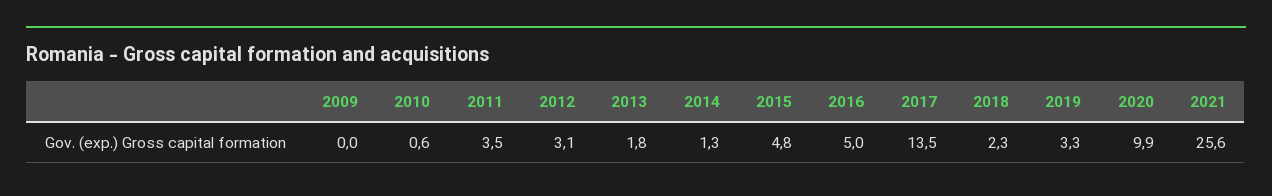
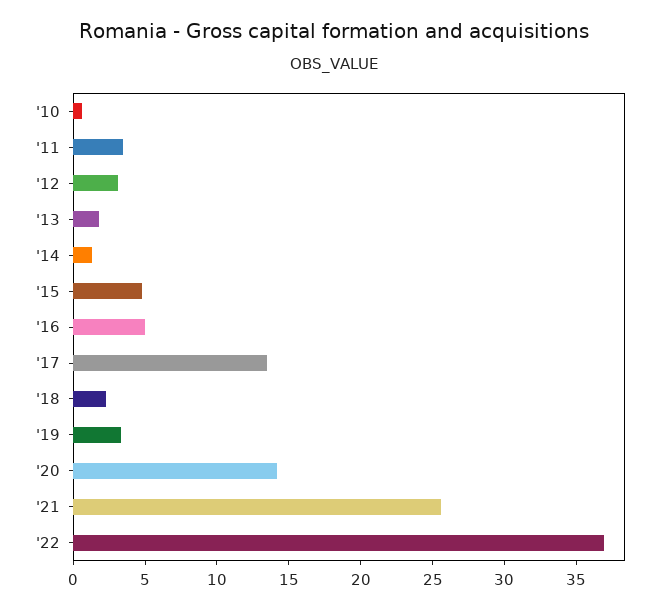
2009: 0 -> none
2020: 9.9 -> 14
'22: none -> 37

